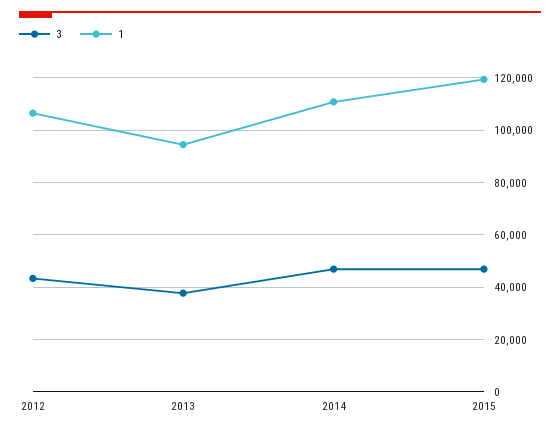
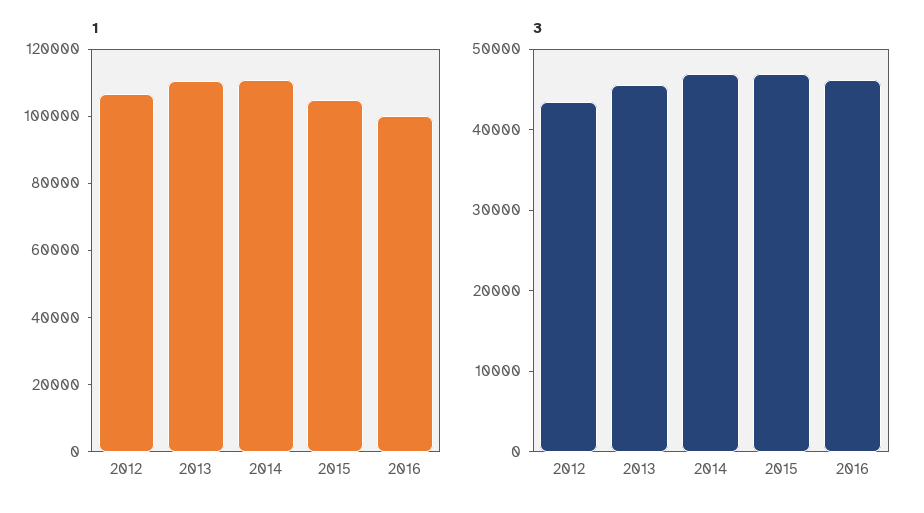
3, 2013: 37500 -> 46000
1, 2013: 95000 -> 110000
1, 2015: 120000 -> 105000
1, 2016: none -> 100000
3, 2016: none -> 46000

